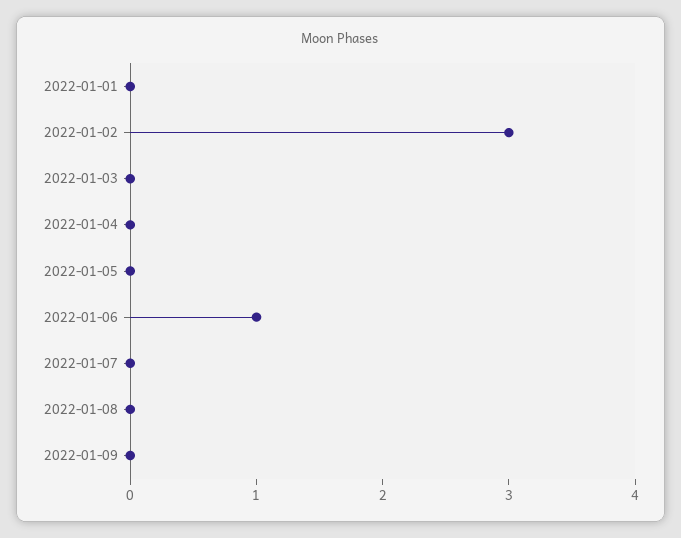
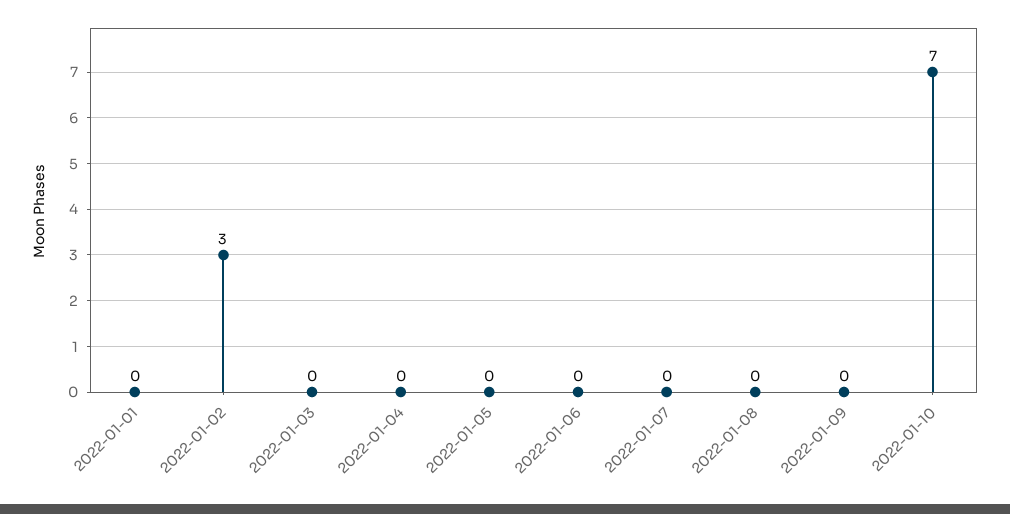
2022-01-06: 1 -> 0
2022-01-10: none -> 7

